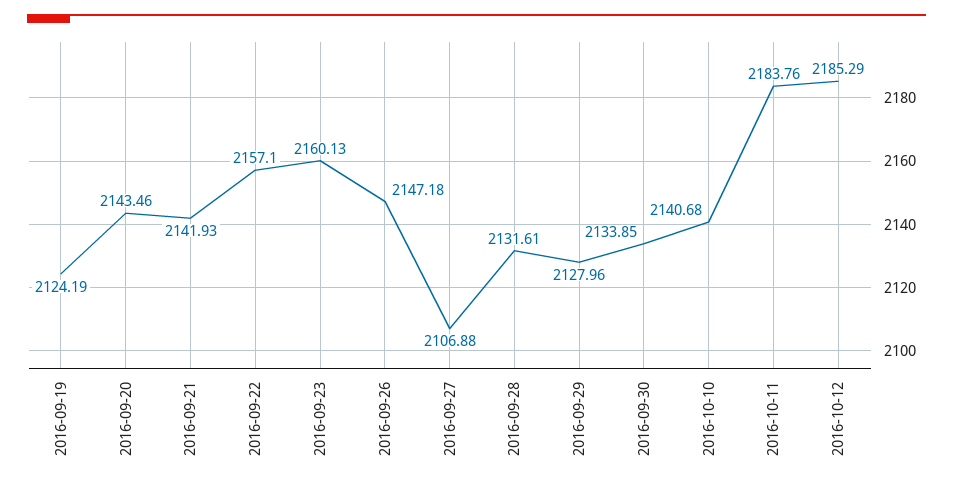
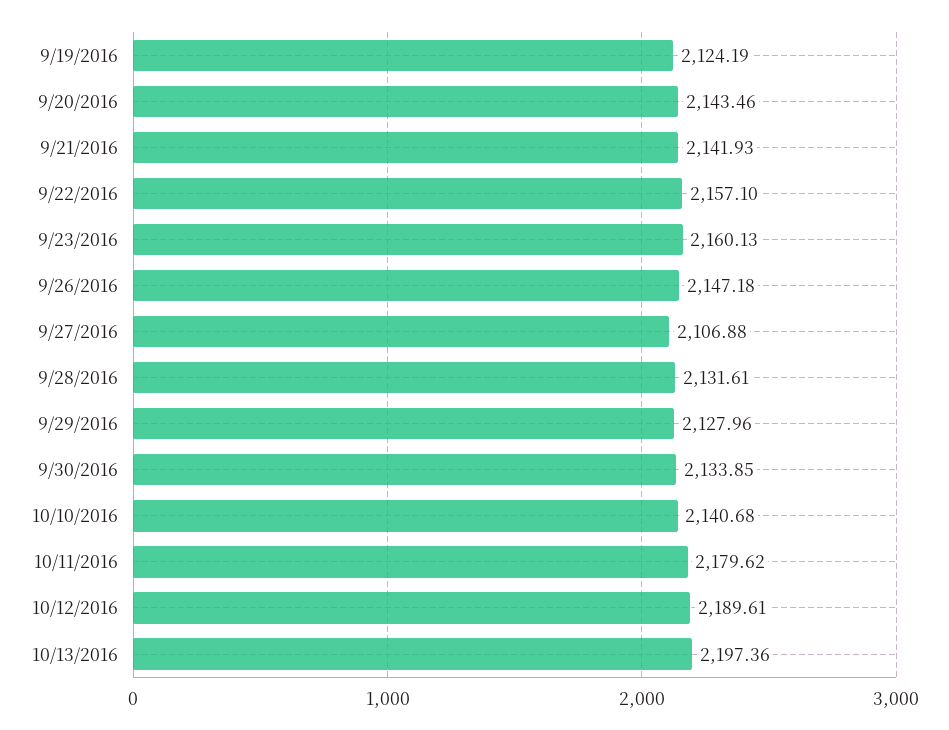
2016-10-11: 2183.76 -> 2179.62
2016-10-12: 2185.29 -> 2189.61
10/13/2016: none -> 2197.36

